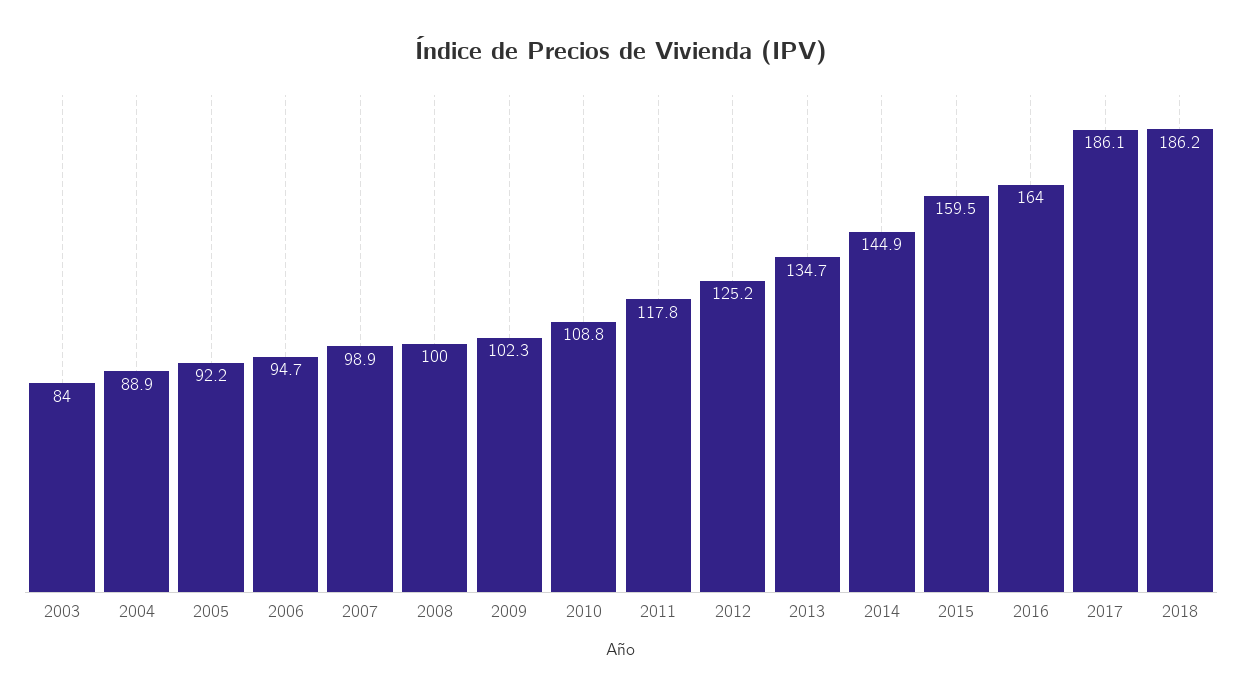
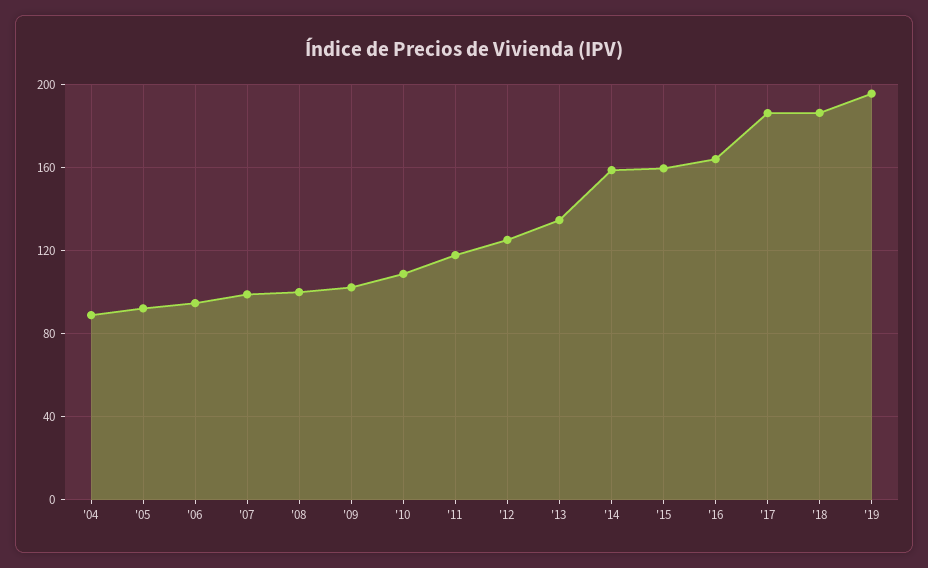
2003: 84 -> none
2014: 144.9 -> 160
'19: none -> 195

